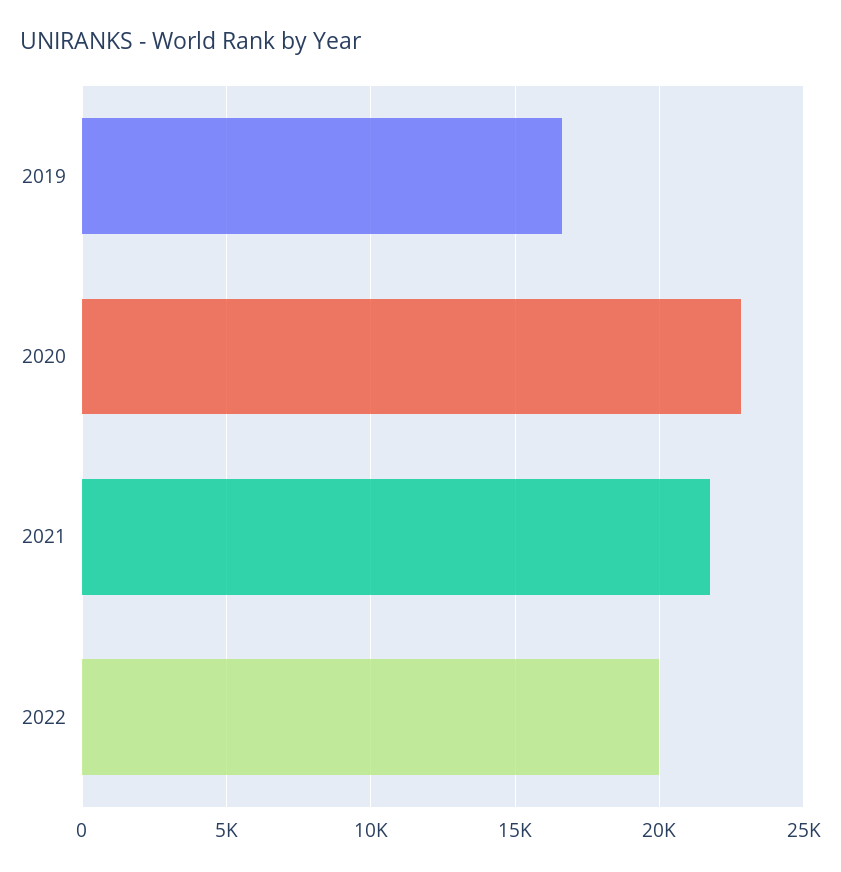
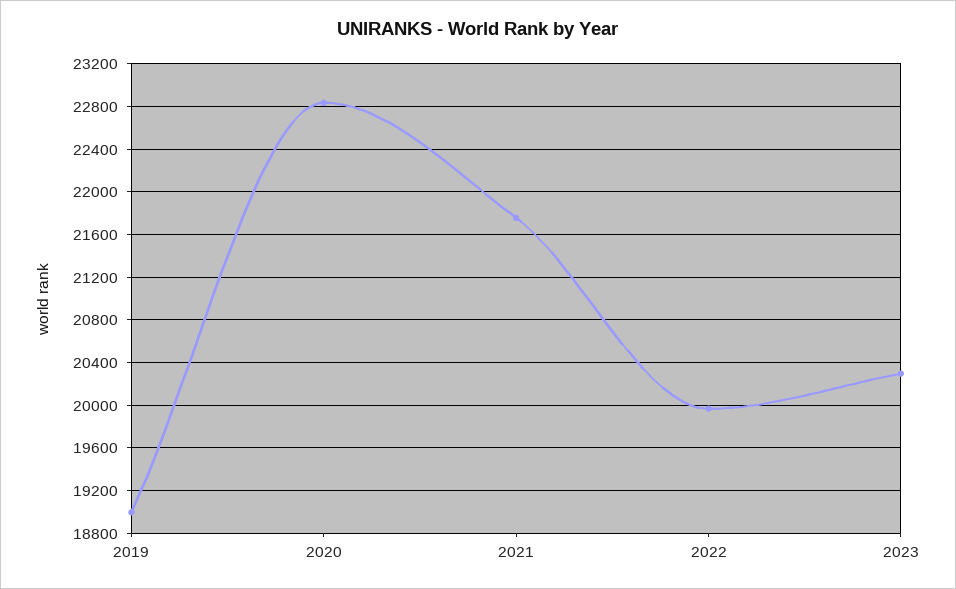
2019: 16500 -> 19000
2023: none -> 20300

